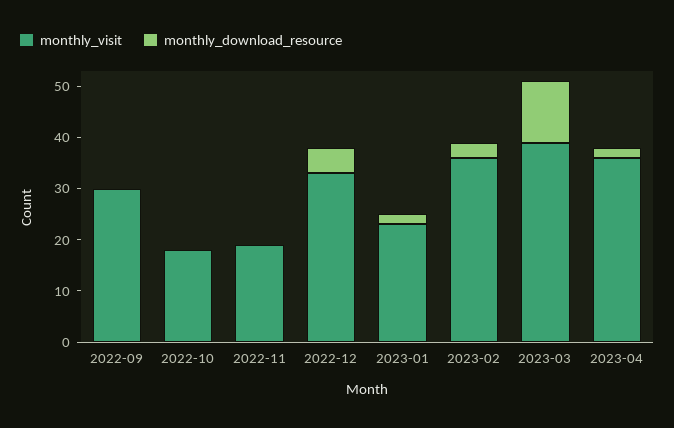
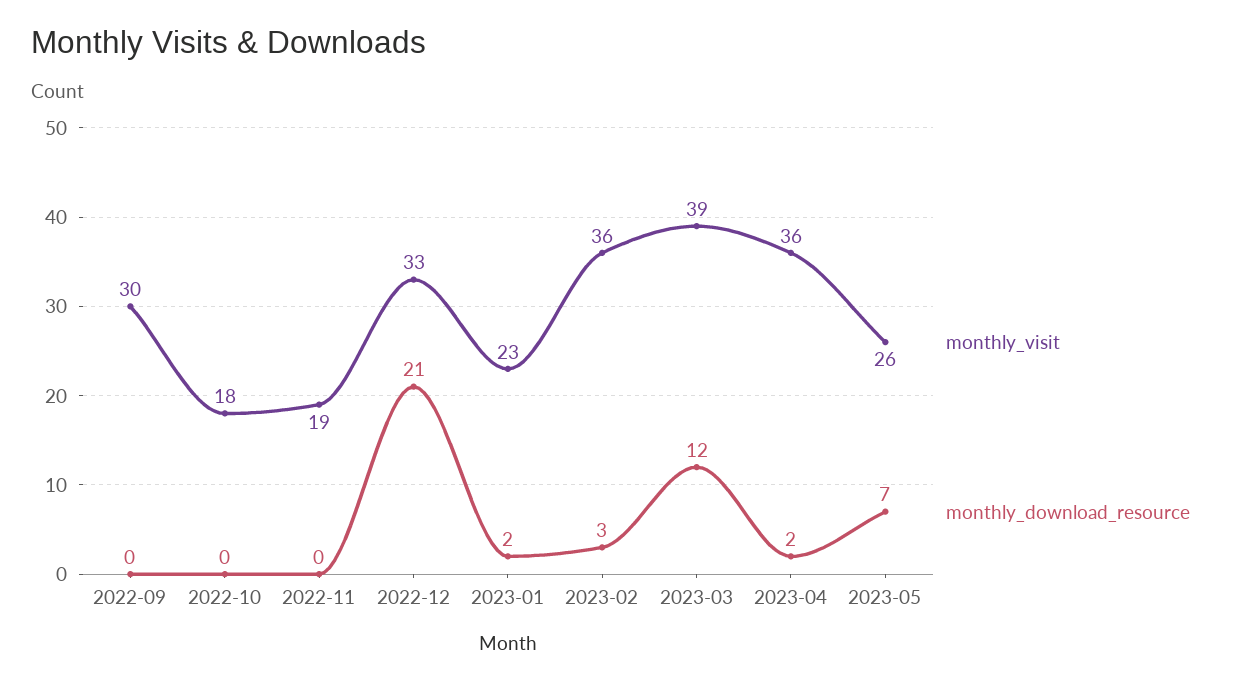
monthly_download_resource, 2022-12: 5 -> 21
monthly_visit, 2023-05: none -> 26
monthly_download_resource, 2023-05: none -> 7

